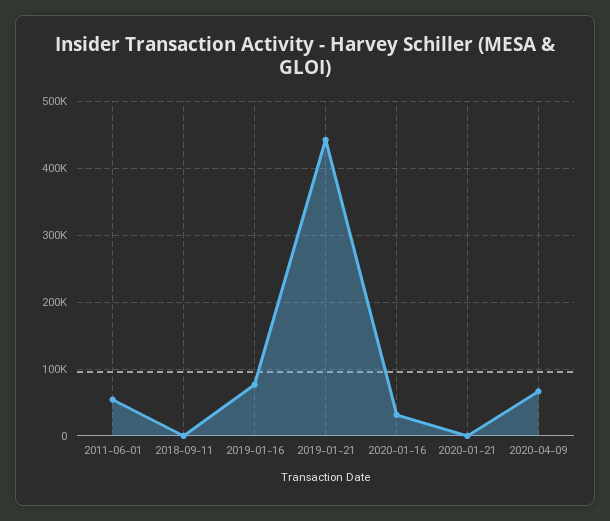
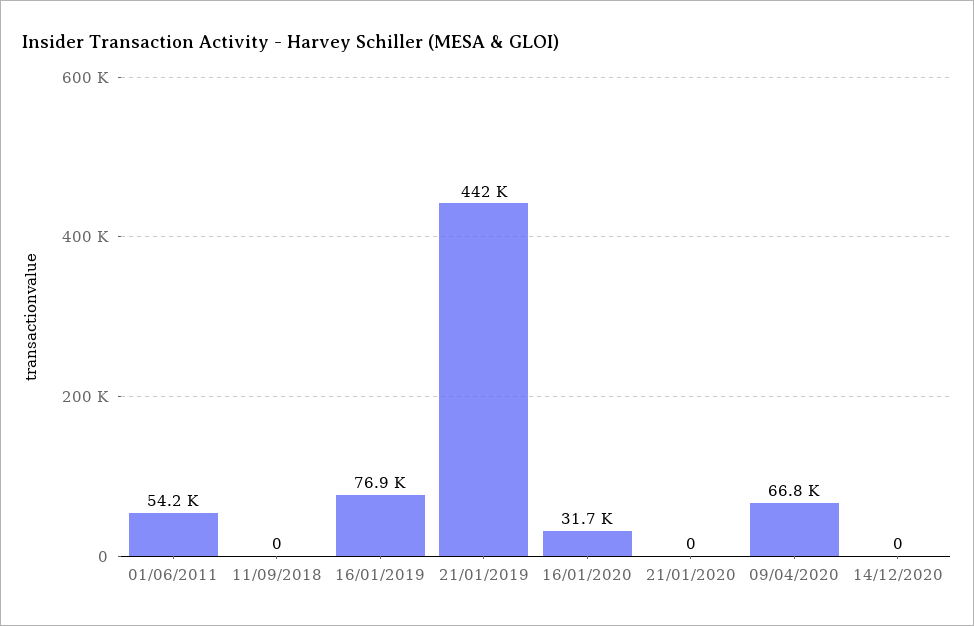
14/12/2020: none -> 0

